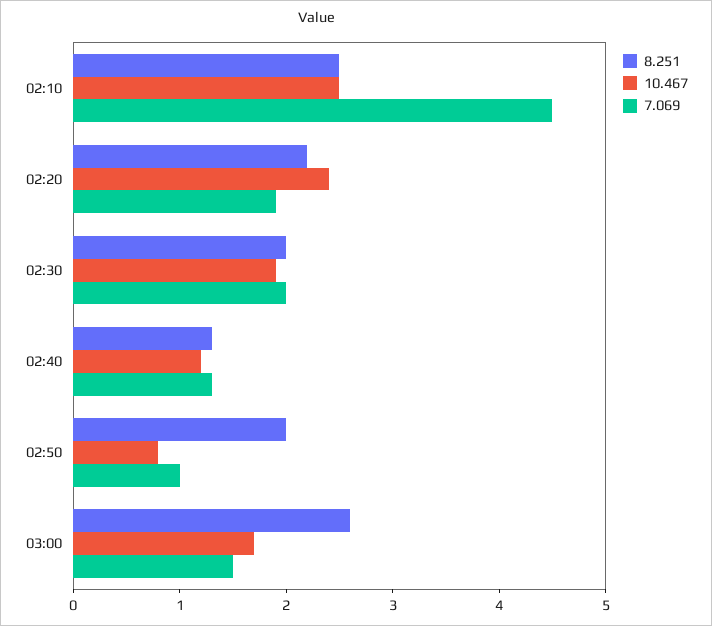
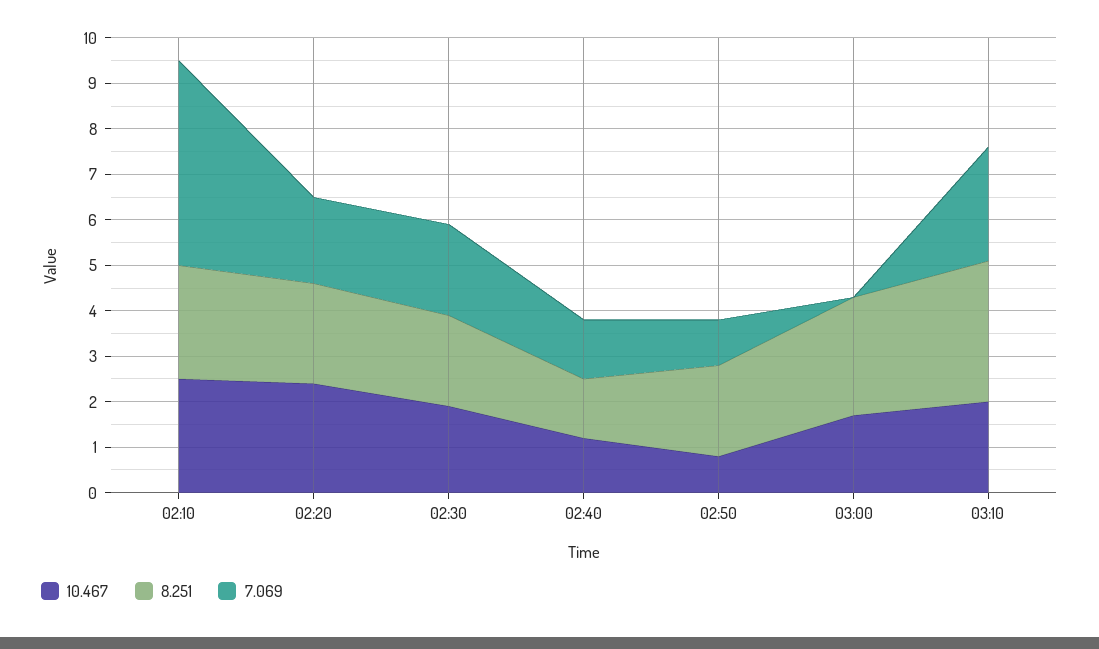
7.069, 03:00: 1.5 -> 0
10.467, 03:10: none -> 2
8.251, 03:10: none -> 3
7.069, 03:10: none -> 2.5

